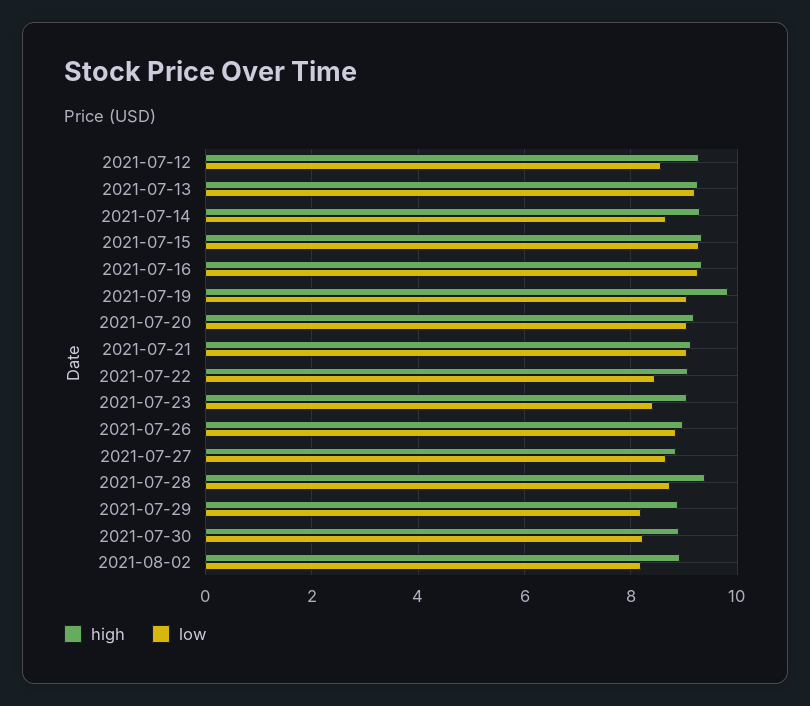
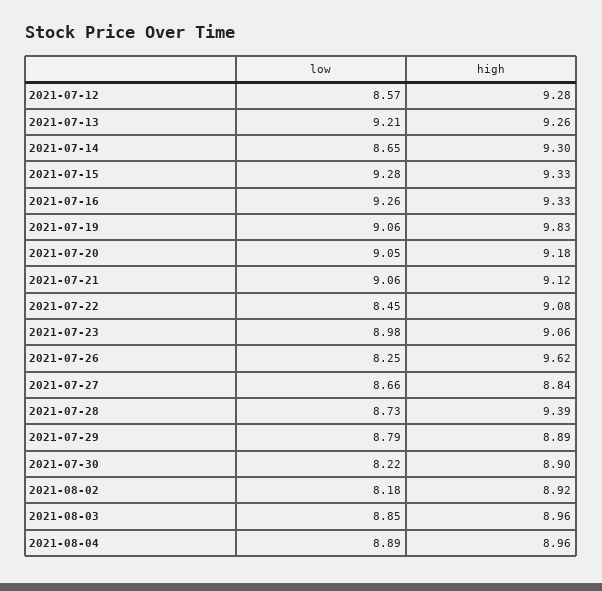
low, 2021-07-23: 8.4 -> 8.98
high, 2021-07-26: 9 -> 9.62
low, 2021-07-26: 8.8 -> 8.25
low, 2021-07-29: 8.2 -> 8.79
low, 2021-08-03: none -> 8.85
high, 2021-08-03: none -> 8.96
low, 2021-08-04: none -> 8.89
high, 2021-08-04: none -> 8.96

